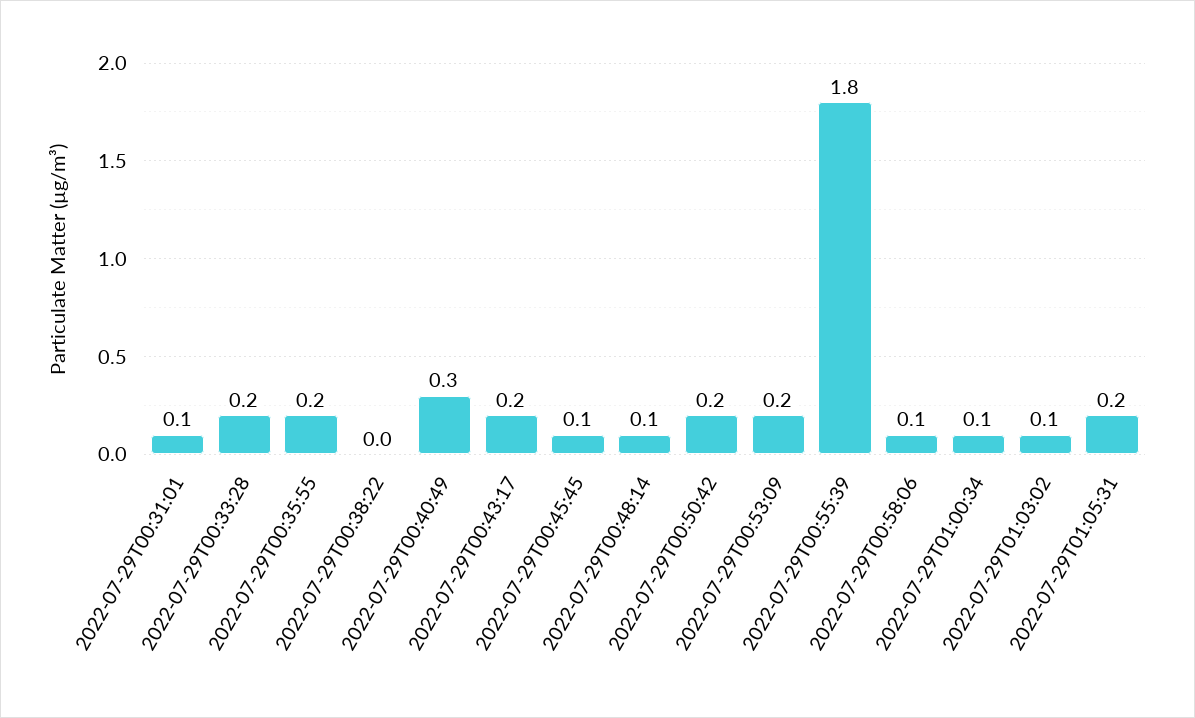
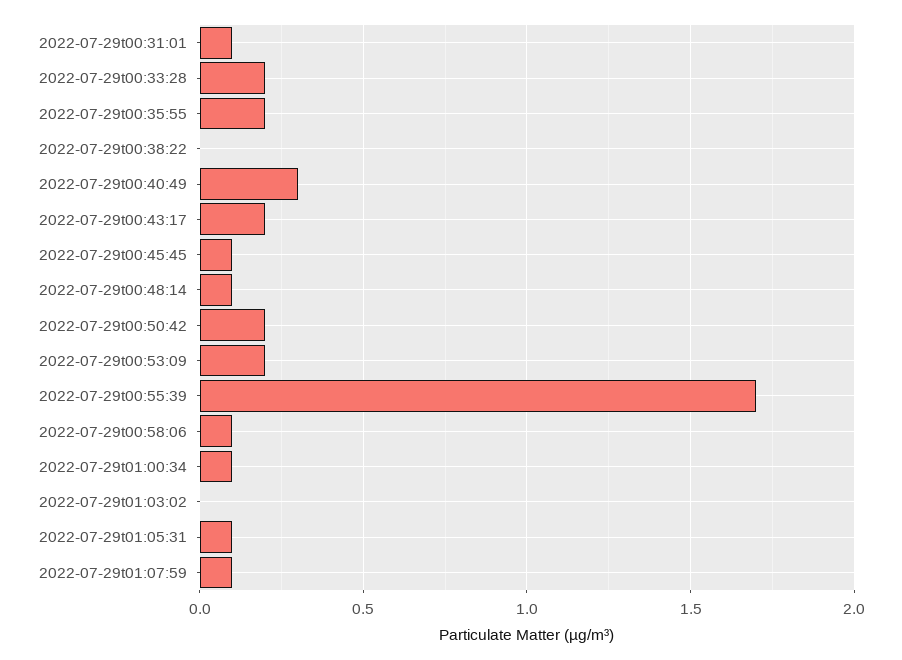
2022-07-29T00:55:39: 1.8 -> 1.7
2022-07-29T01:03:02: 0.1 -> 0
2022-07-29T01:05:31: 0.2 -> 0.1
2022-07-29t01:07:59: none -> 0.1

